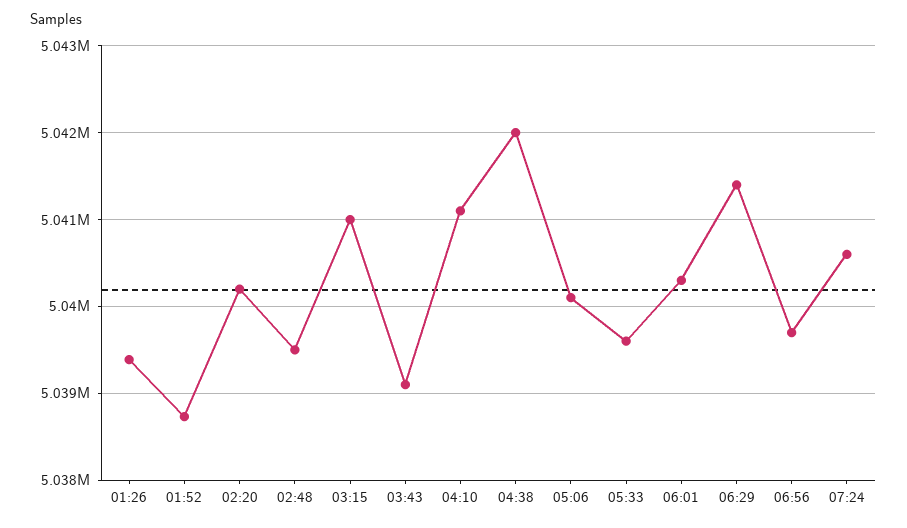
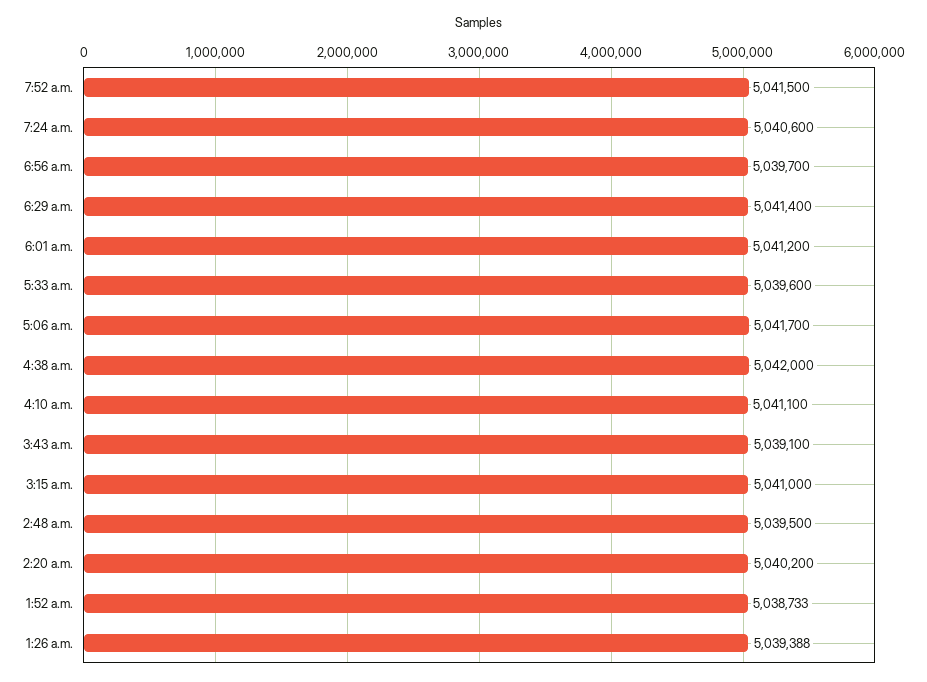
05:06: 5040100 -> 5041700
06:01: 5040300 -> 5041200
7:52 a.m.: none -> 5041500

